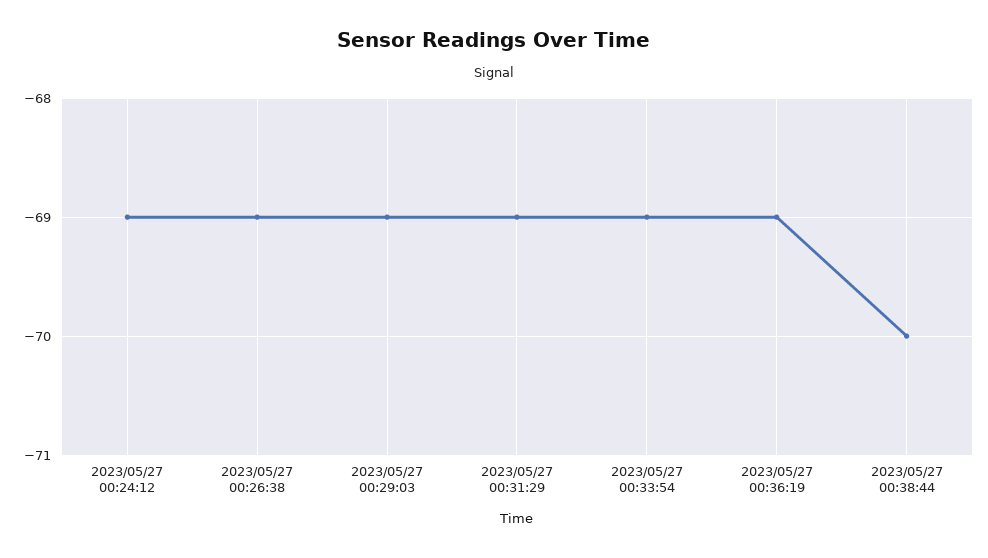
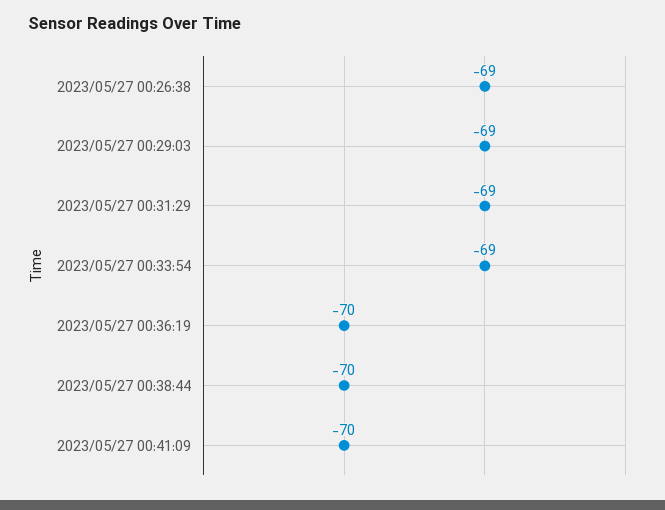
2023/05/27 00:24:12: -69 -> none
2023/05/27 00:36:19: -69 -> -70
2023/05/27 00:41:09: none -> -70

